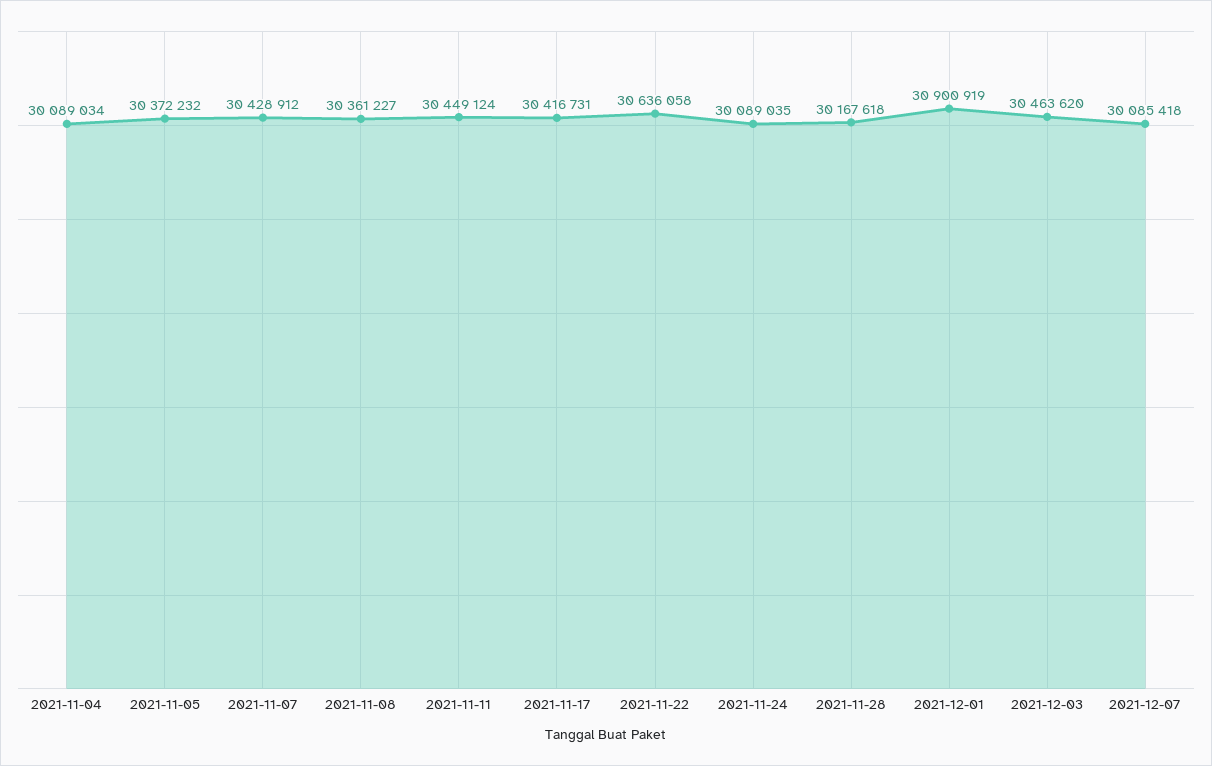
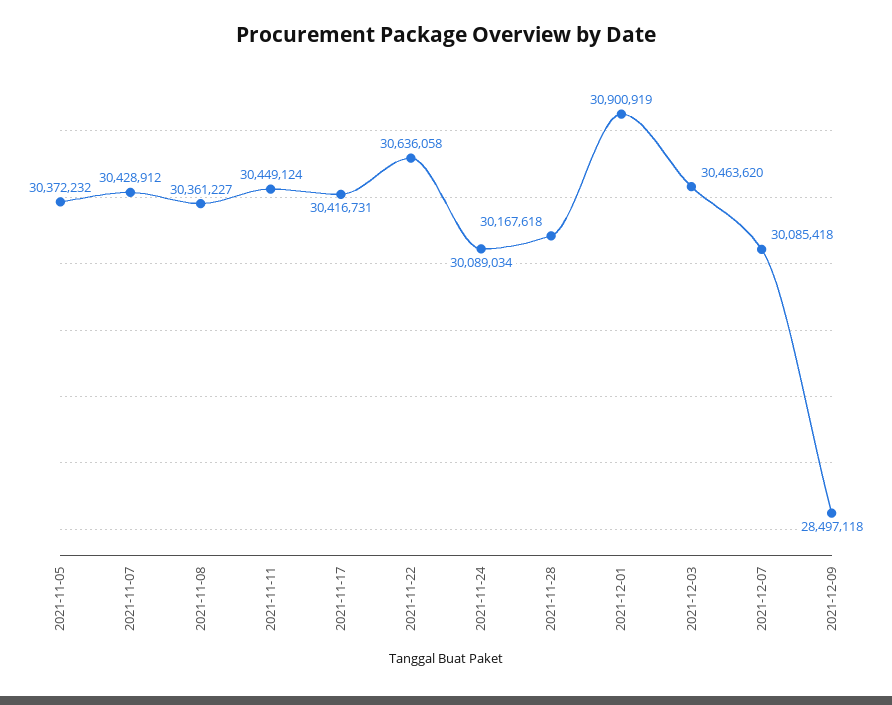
2021-11-04: 30089034 -> none
2021-11-24: 30089035 -> 30089034
2021-12-09: none -> 28497118

